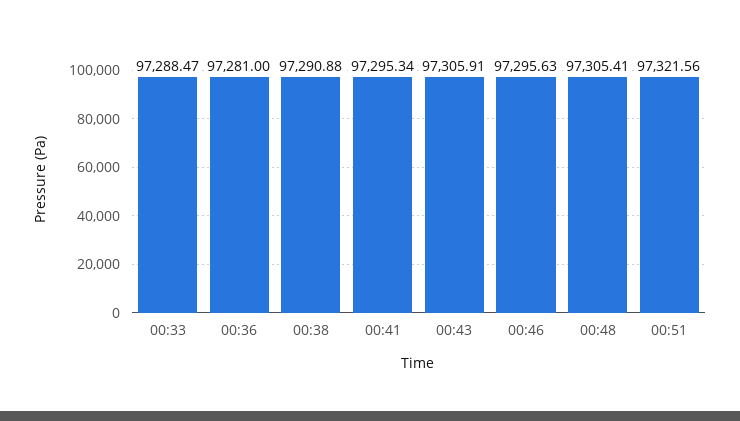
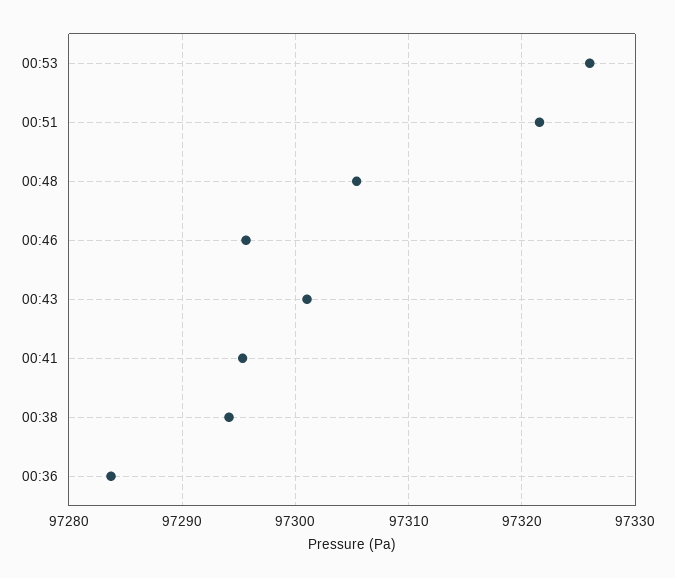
00:33: 97288.47 -> none
00:36: 97281 -> 97284
00:38: 97290.88 -> 97294
00:43: 97305.91 -> 97301
00:53: none -> 97326

